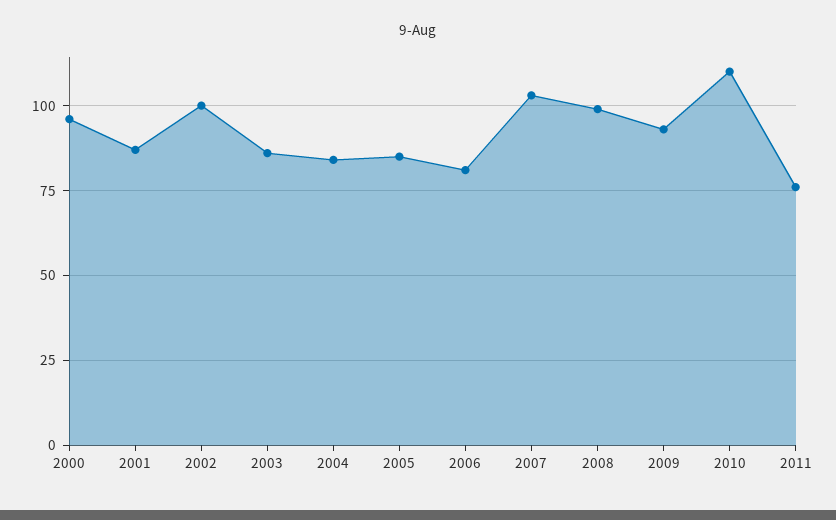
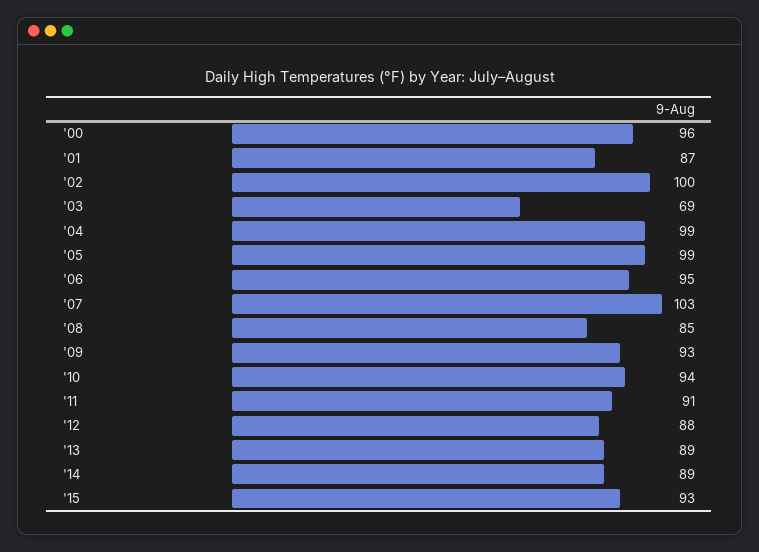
2003: 85 -> 69
2004: 85 -> 99
2005: 85 -> 99
2006: 80 -> 95
2008: 100 -> 85
2010: 110 -> 94
2011: 75 -> 91
'12: none -> 88
'13: none -> 89
'14: none -> 89
'15: none -> 93

